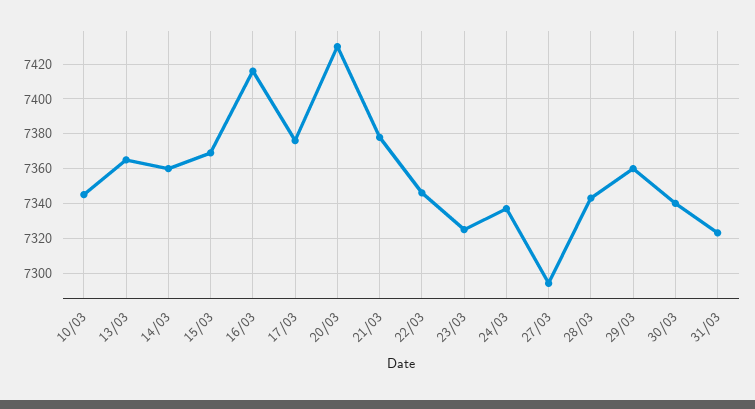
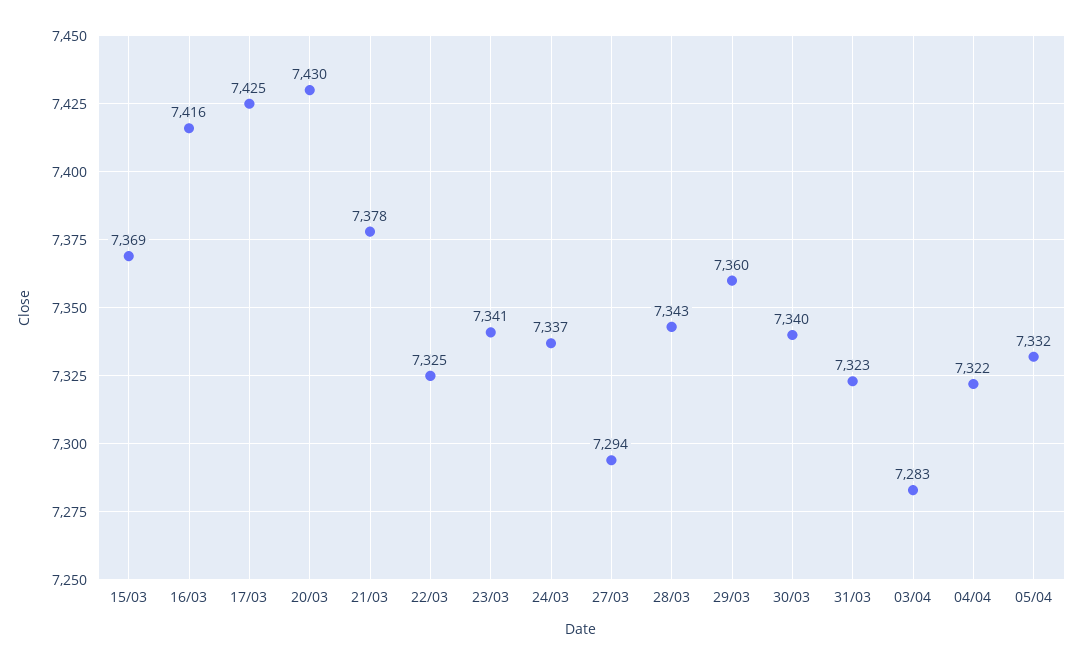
10/03: 7345 -> none
13/03: 7365 -> none
14/03: 7360 -> none
17/03: 7375 -> 7425
22/03: 7345 -> 7325
23/03: 7325 -> 7341
03/04: none -> 7283
04/04: none -> 7322
05/04: none -> 7332

